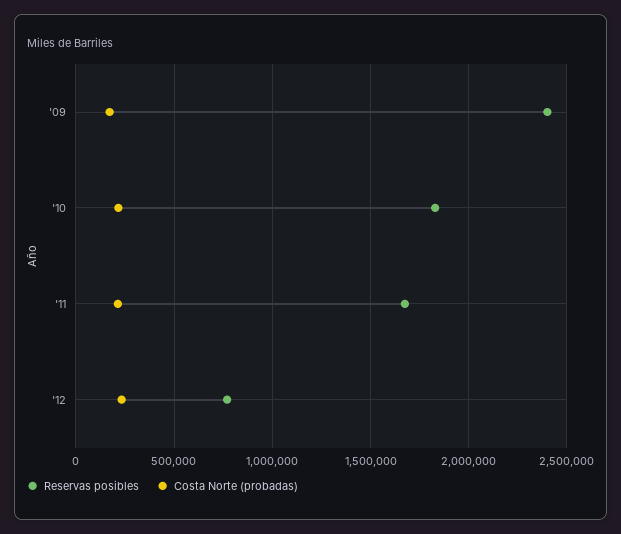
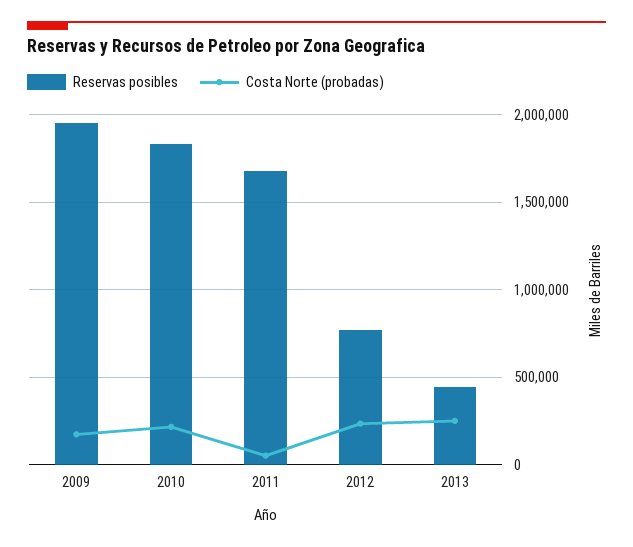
Reservas posibles, '09: 2400000 -> 1950000
Costa Norte (probadas), '11: 200000 -> 50000
Reservas posibles, 2013: none -> 450000
Costa Norte (probadas), 2013: none -> 250000

